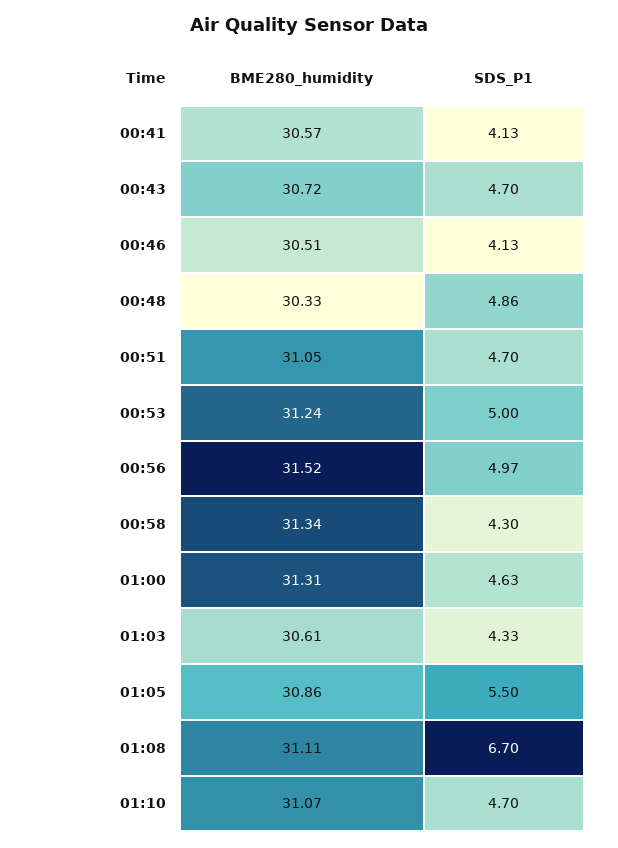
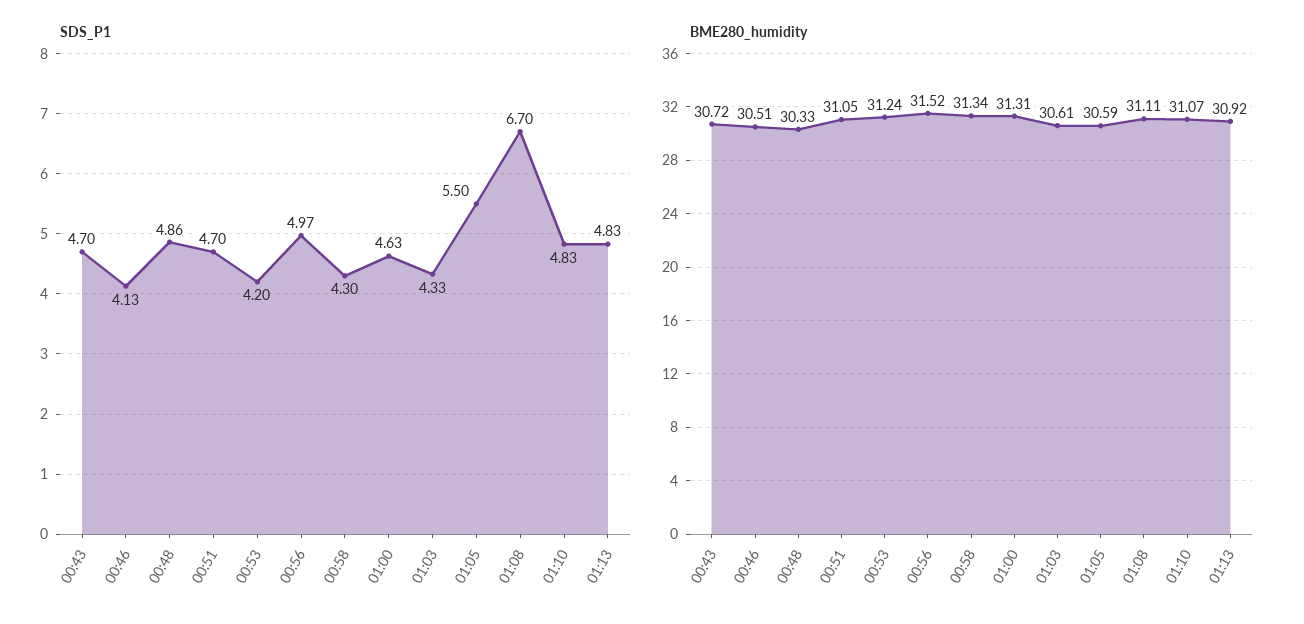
BME280_humidity, 00:41: 30.57 -> none
SDS_P1, 00:41: 4.13 -> none
SDS_P1, 00:53: 5 -> 4.2
BME280_humidity, 01:05: 30.86 -> 30.59
SDS_P1, 01:10: 4.7 -> 4.83
SDS_P1, 01:13: none -> 4.83
BME280_humidity, 01:13: none -> 30.92

